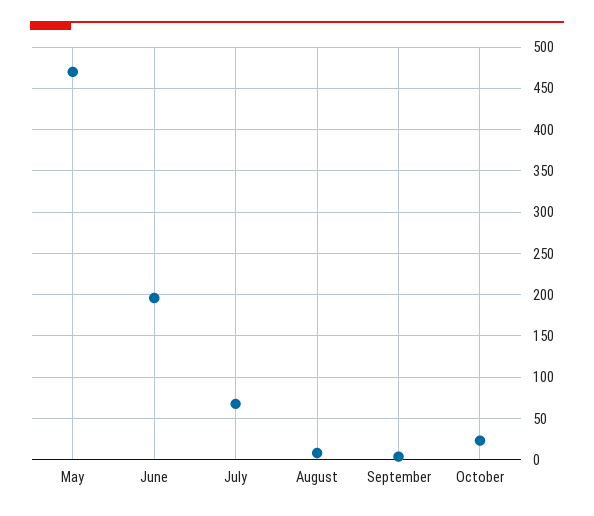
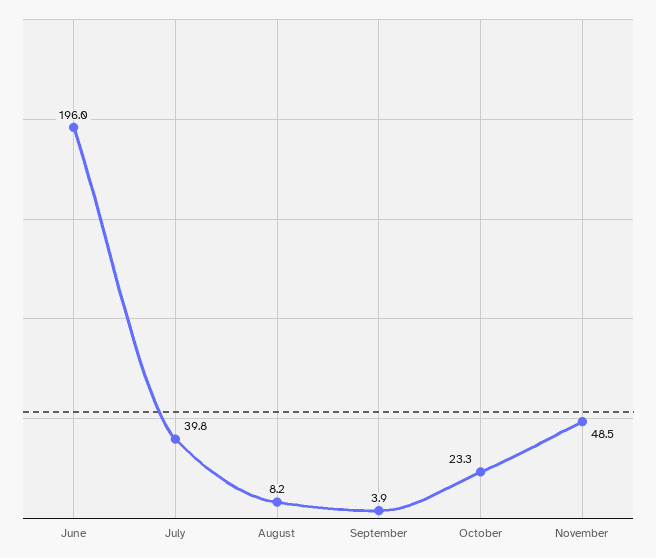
May: 470 -> none
July: 70 -> 39.8
November: none -> 48.5

